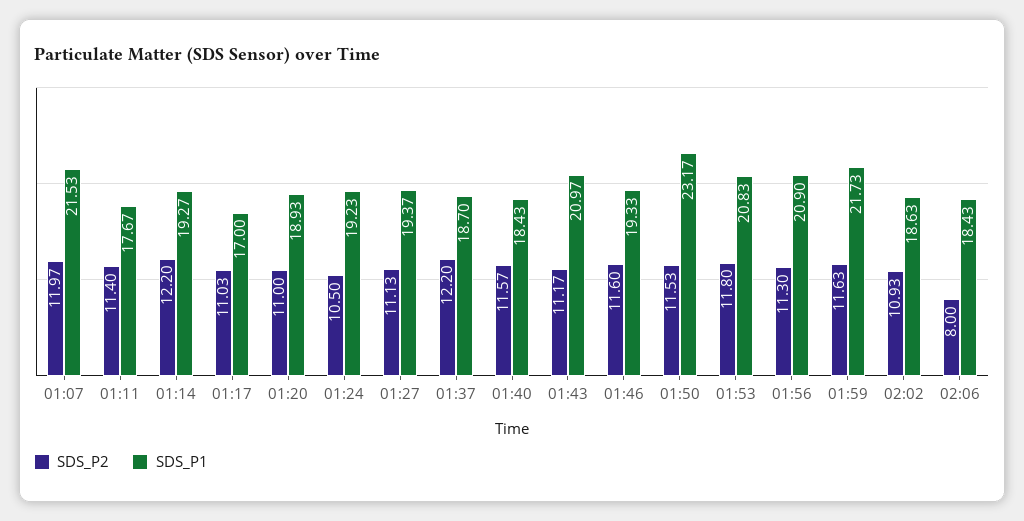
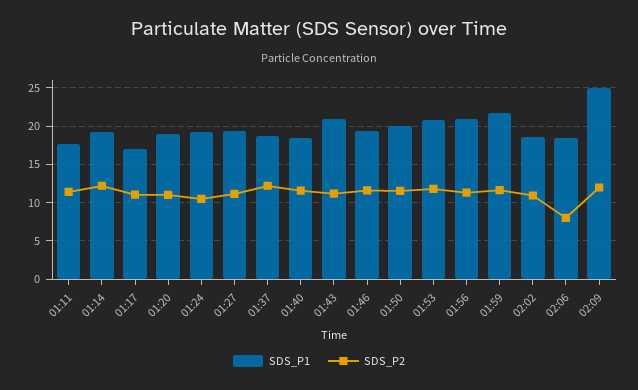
SDS_P2, 01:07: 11.97 -> none
SDS_P1, 01:07: 21.53 -> none
SDS_P1, 01:50: 23.17 -> 20
SDS_P1, 02:09: none -> 25
SDS_P2, 02:09: none -> 12

